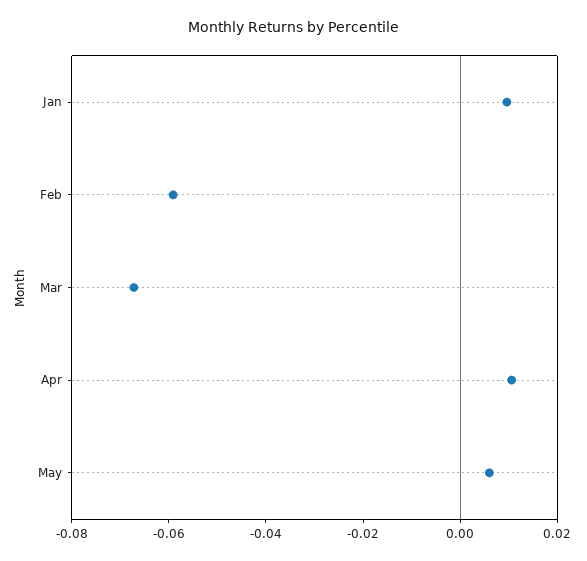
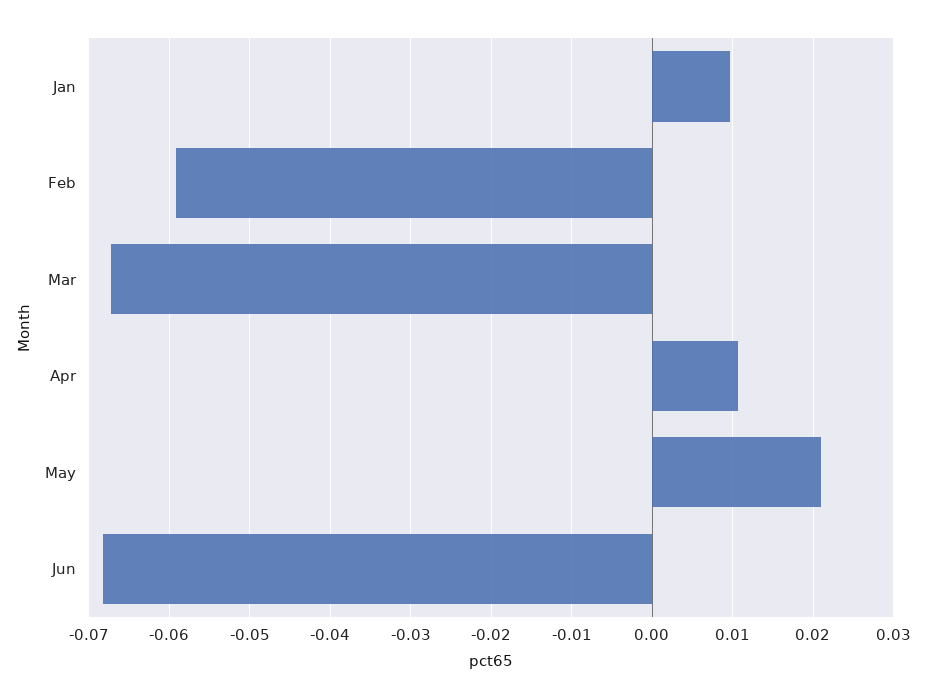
May: 0.005 -> 0.021
Jun: none -> -0.068

